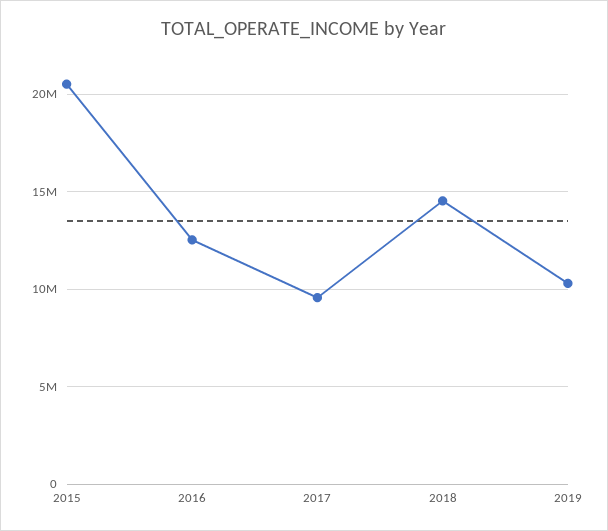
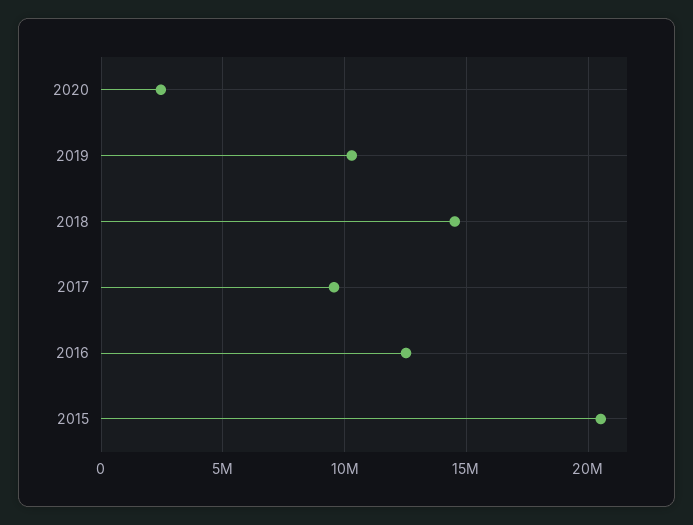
2020: none -> 2500000

